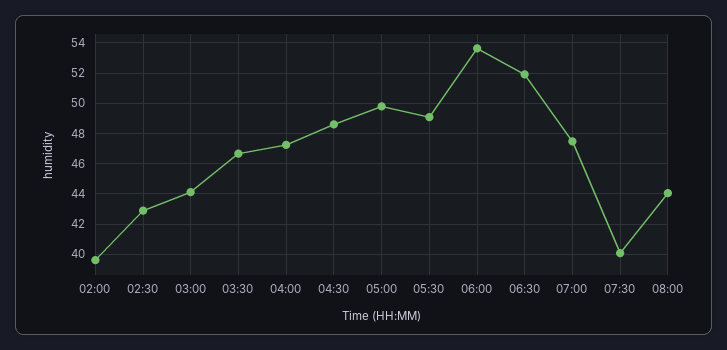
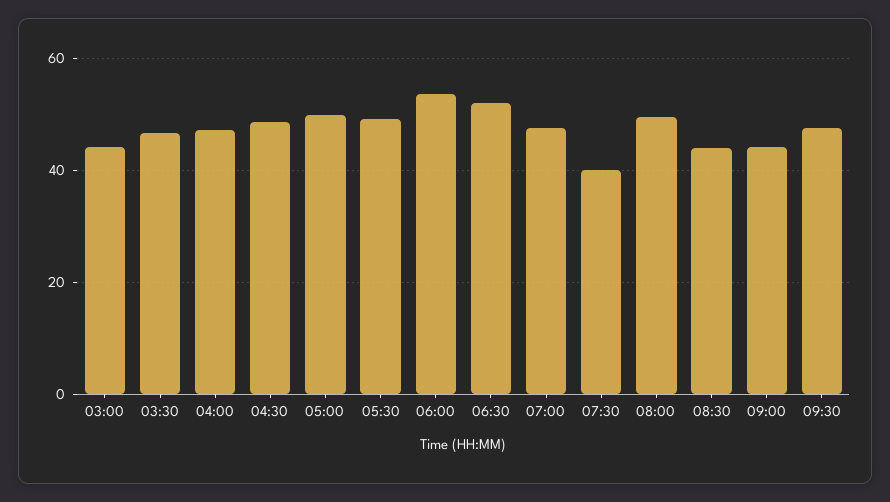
02:00: 39.5 -> none
02:30: 43 -> none
08:00: 44 -> 50
08:30: none -> 44
09:00: none -> 44
09:30: none -> 48

